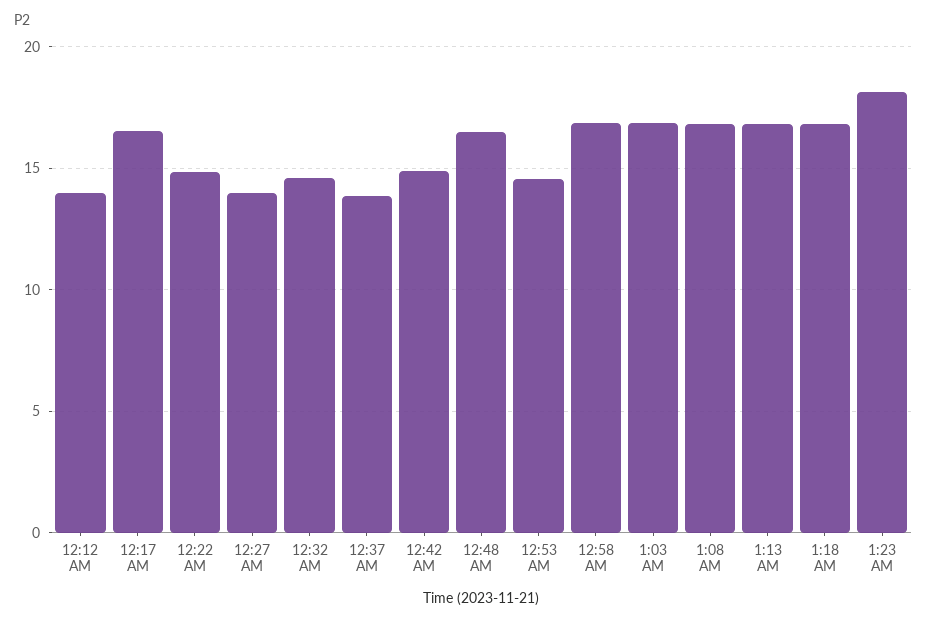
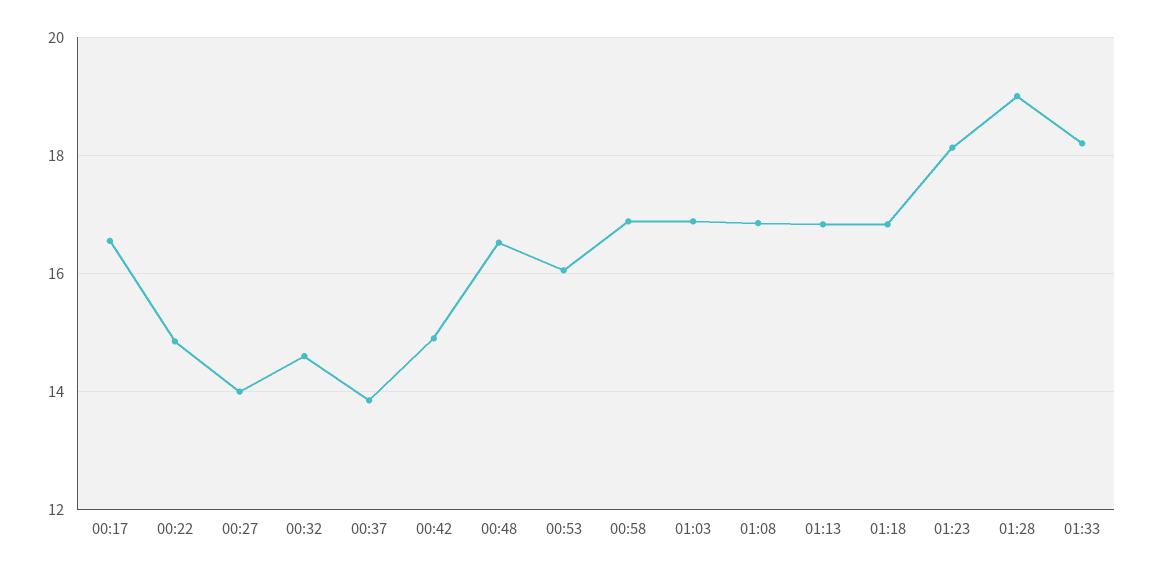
12:12 AM: 14 -> none
12:53 AM: 14.5 -> 16
01:28: none -> 19
01:33: none -> 18.2

